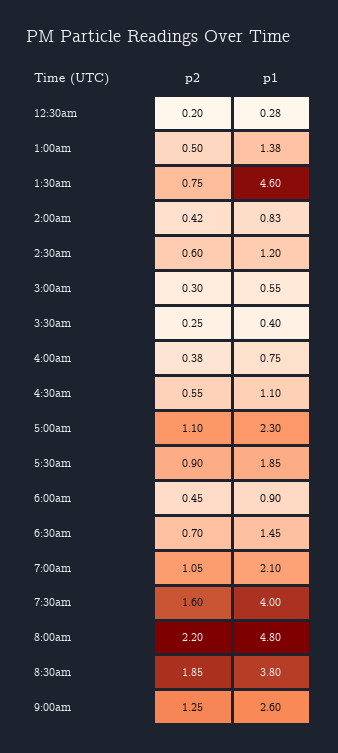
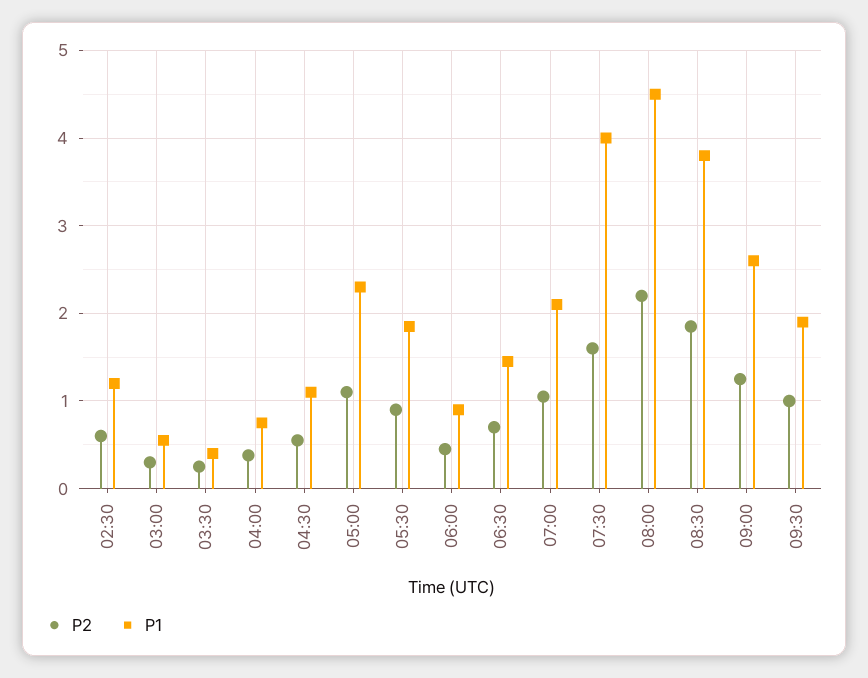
p2, 12:30am: 0.2 -> none
p1, 12:30am: 0.28 -> none
p2, 1:00am: 0.5 -> none
p1, 1:00am: 1.38 -> none
p2, 1:30am: 0.75 -> none
p1, 1:30am: 4.6 -> none
p2, 2:00am: 0.42 -> none
p1, 2:00am: 0.83 -> none
p1, 8:00am: 4.8 -> 4.5
p2, 09:30: none -> 1
p1, 09:30: none -> 1.9

